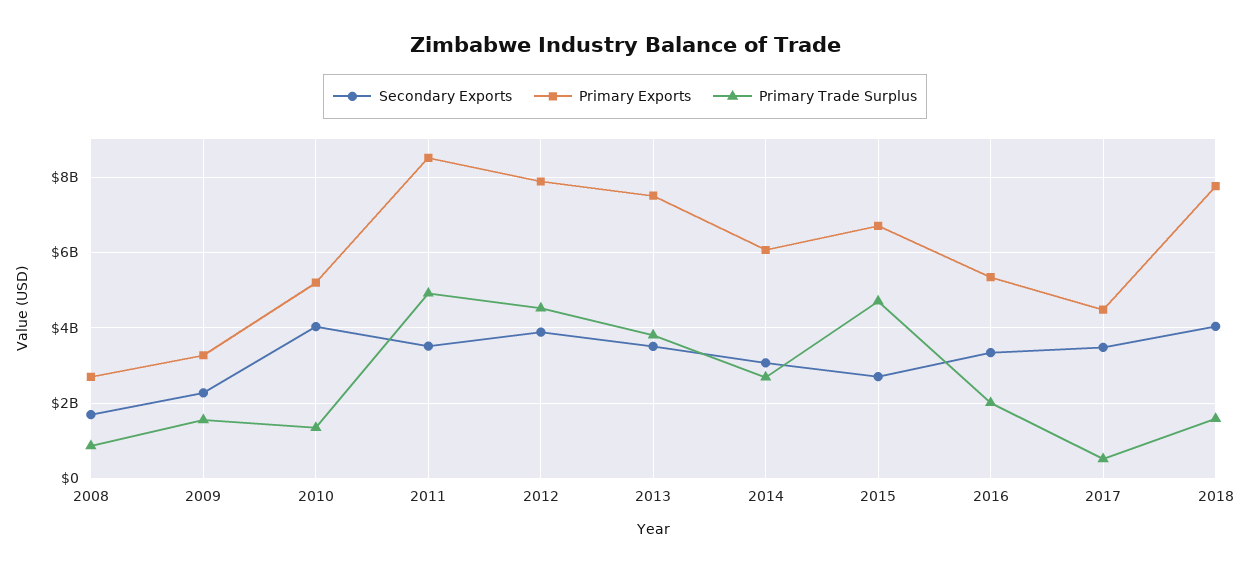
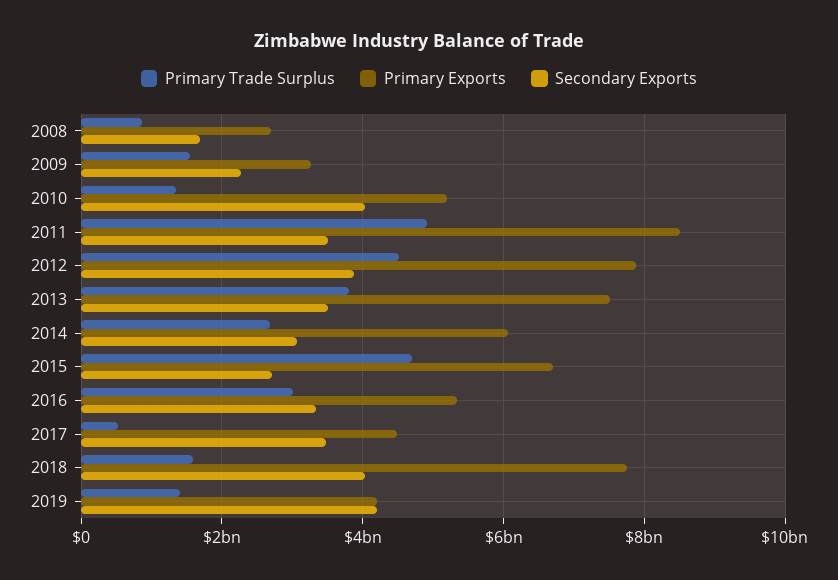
Primary Trade Surplus, 2016: 2000000000 -> 3000000000
Primary Trade Surplus, 2019: none -> 1400000000
Primary Exports, 2019: none -> 4200000000
Secondary Exports, 2019: none -> 4200000000

